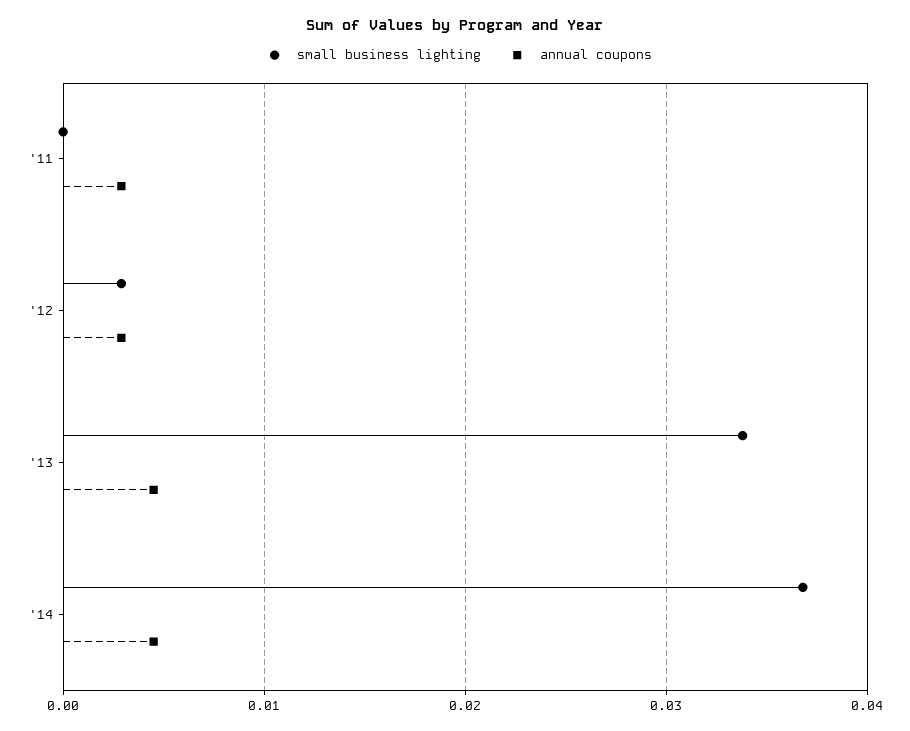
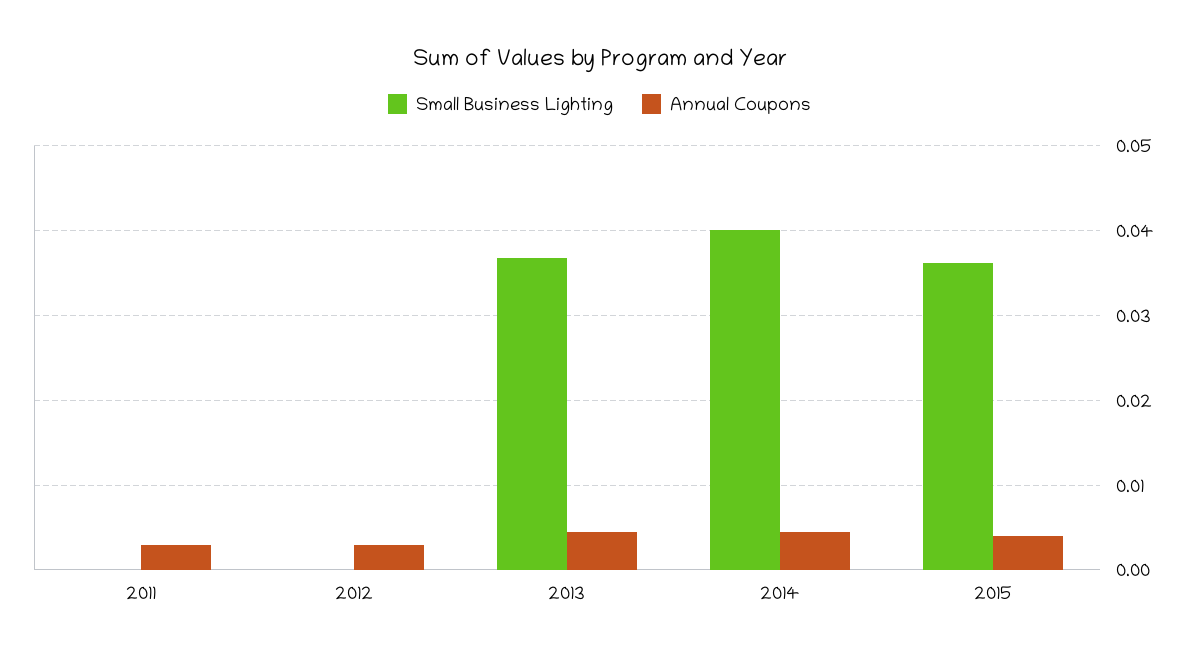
small business lighting, '12: 0.003 -> 0
small business lighting, '13: 0.034 -> 0.037
small business lighting, '14: 0.037 -> 0.04
small business lighting, 2015: none -> 0.036
annual coupons, 2015: none -> 0.004

